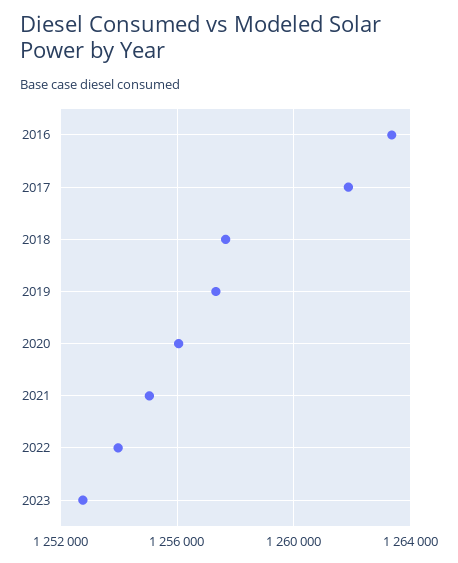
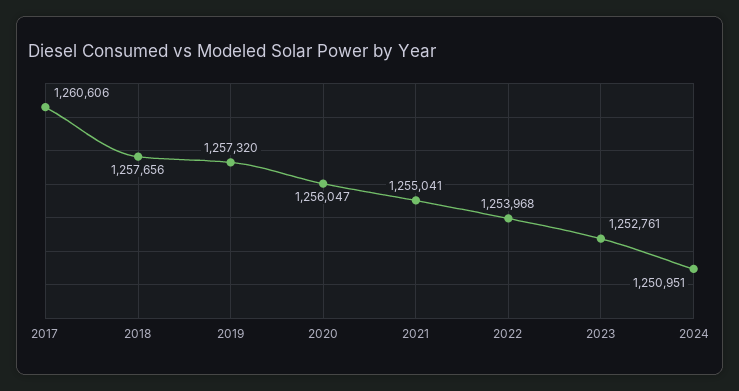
2016: 1263500 -> none
2017: 1262000 -> 1260606
2024: none -> 1250951

